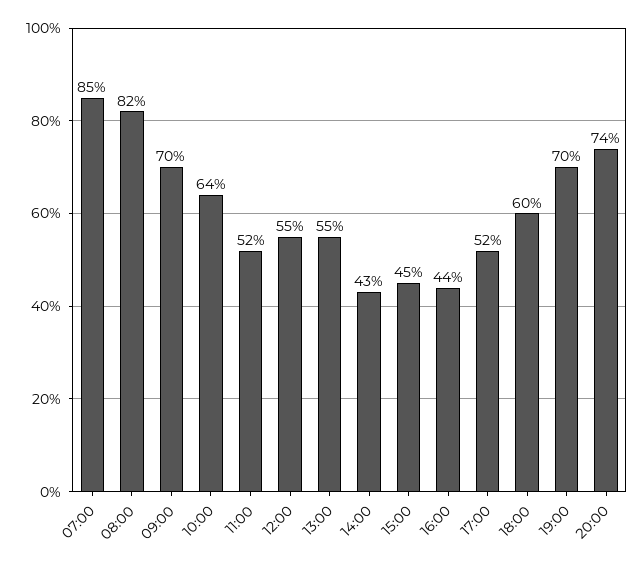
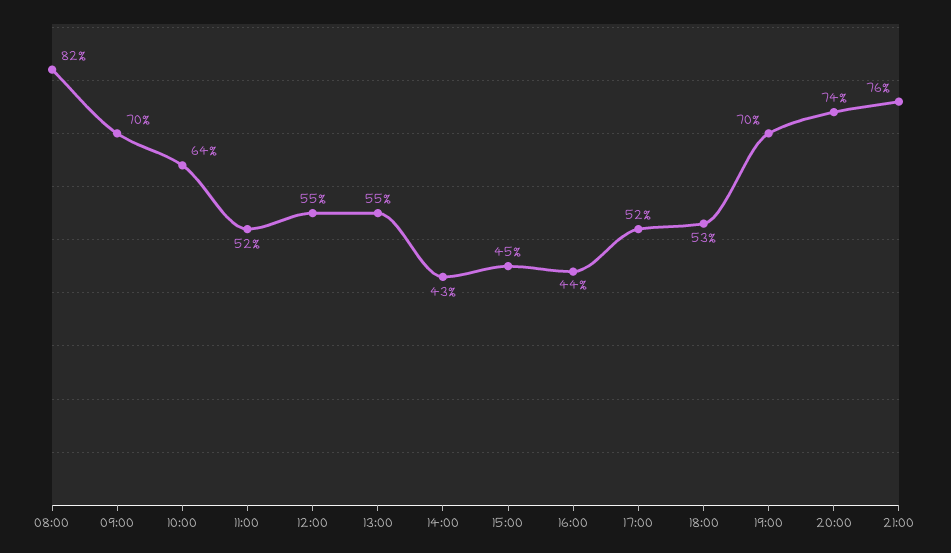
07:00: 85 -> none
18:00: 60 -> 53
21:00: none -> 76

